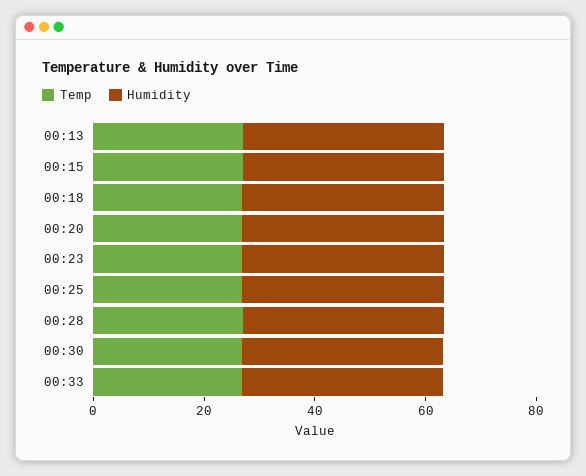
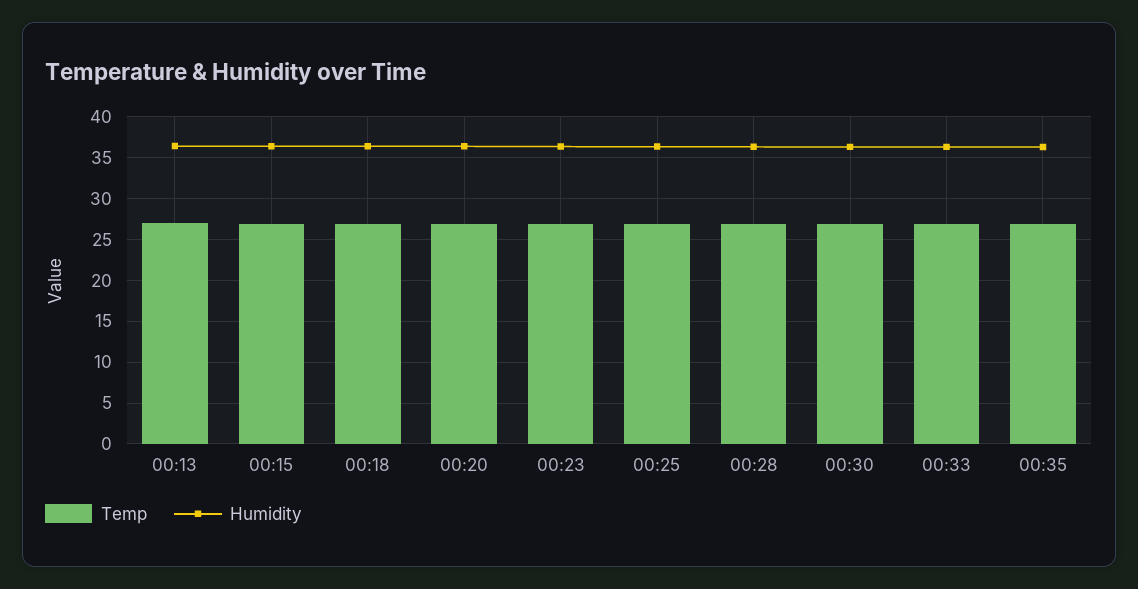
Temp, 00:35: none -> 27
Humidity, 00:35: none -> 36

